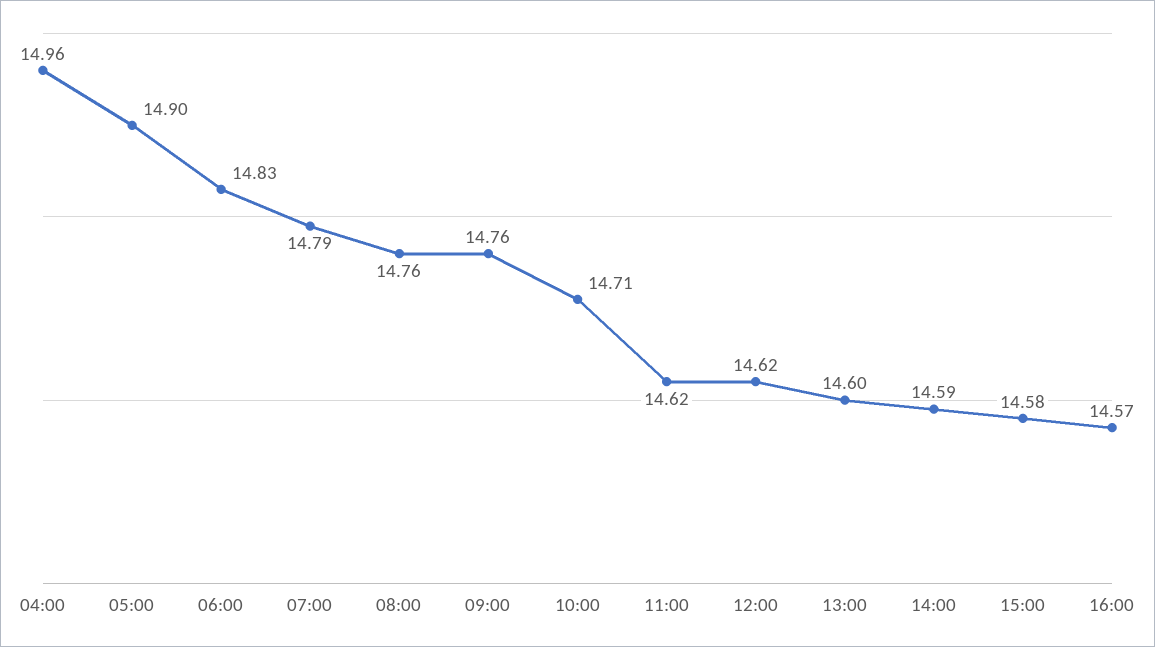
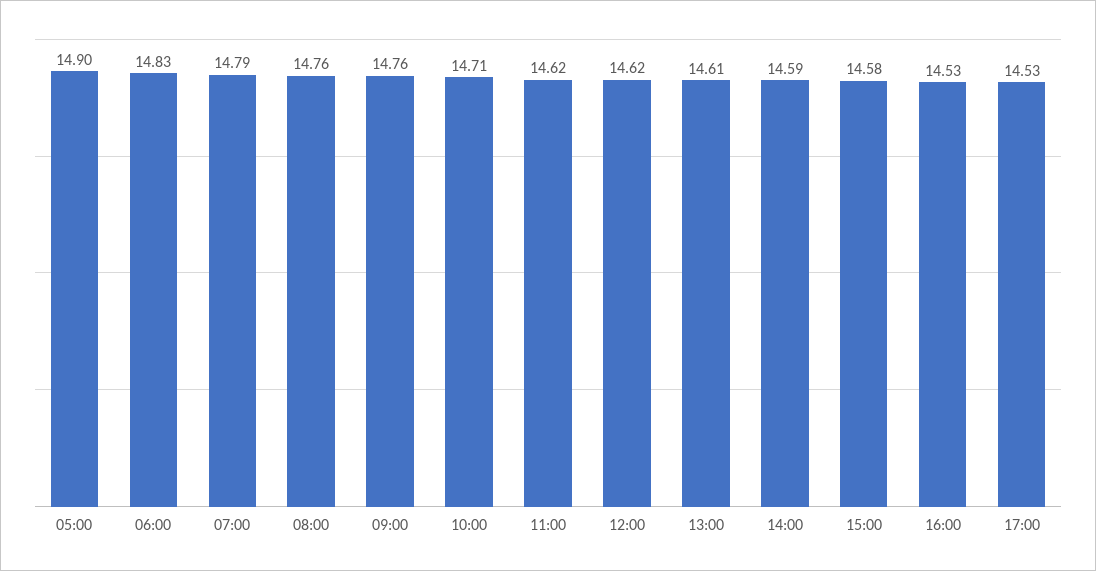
04:00: 14.96 -> none
13:00: 14.6 -> 14.61
16:00: 14.57 -> 14.53
17:00: none -> 14.53

